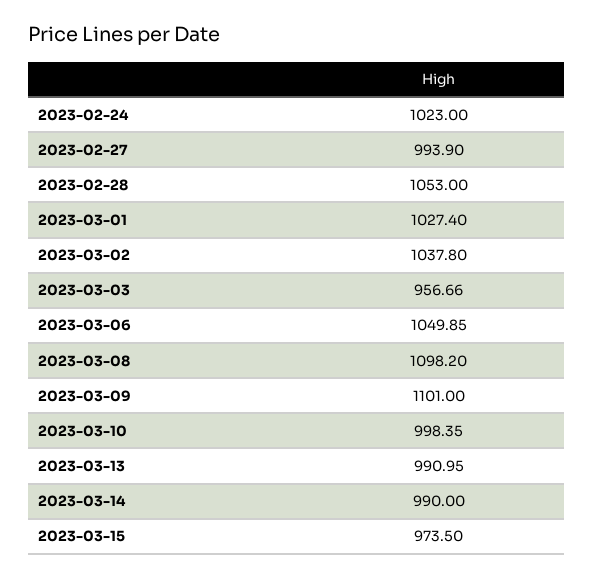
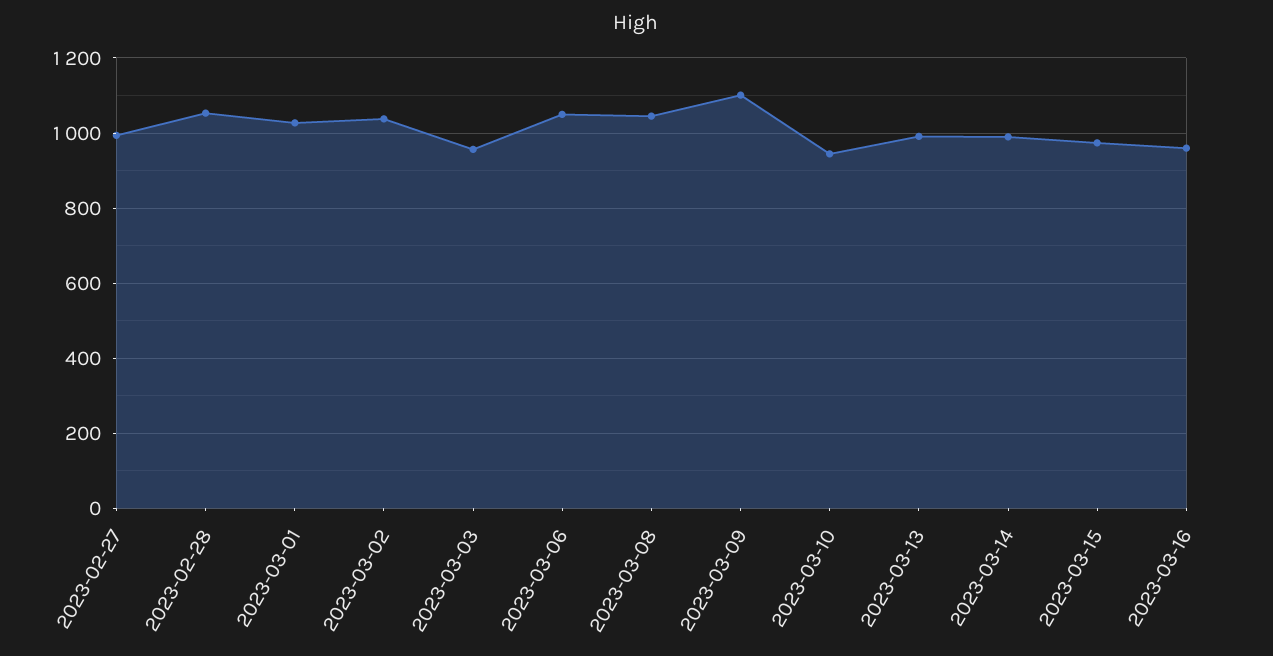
2023-02-24: 1023 -> none
2023-03-08: 1098.2 -> 1040
2023-03-10: 998.35 -> 940
2023-03-16: none -> 960

